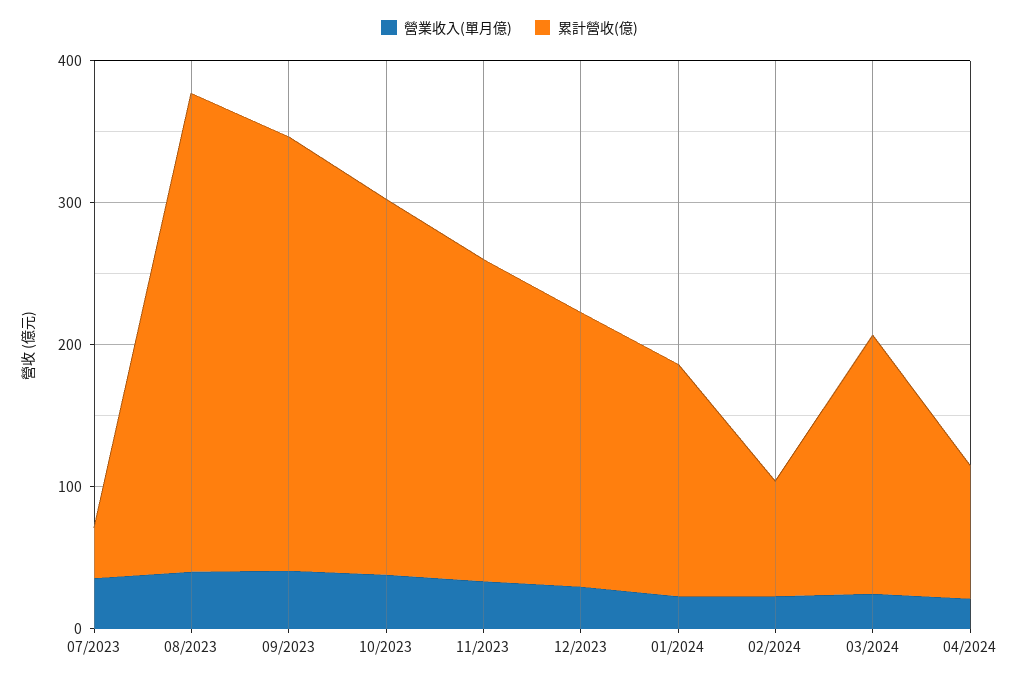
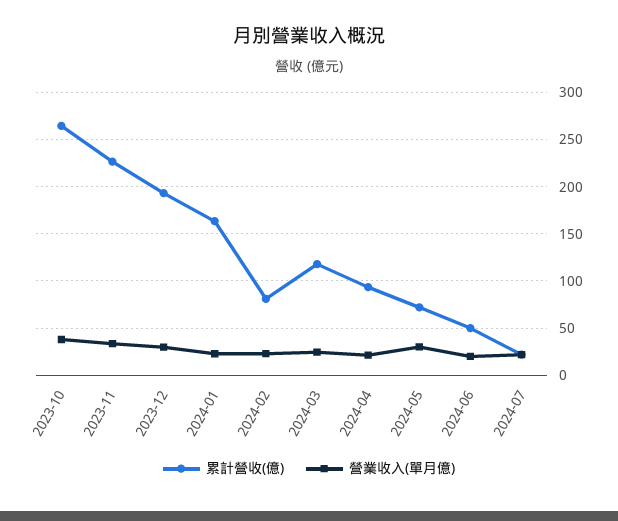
營業收入(單月億), 07/2023: 40 -> none
累計營收(億), 07/2023: 40 -> none
營業收入(單月億), 08/2023: 40 -> none
累計營收(億), 08/2023: 340 -> none
營業收入(單月億), 09/2023: 40 -> none
累計營收(億), 09/2023: 300 -> none
累計營收(億), 03/2024: 180 -> 120
累計營收(億), 2024-05: none -> 70
營業收入(單月億), 2024-05: none -> 30
累計營收(億), 2024-06: none -> 50
營業收入(單月億), 2024-06: none -> 20
累計營收(億), 2024-07: none -> 20
營業收入(單月億), 2024-07: none -> 20

